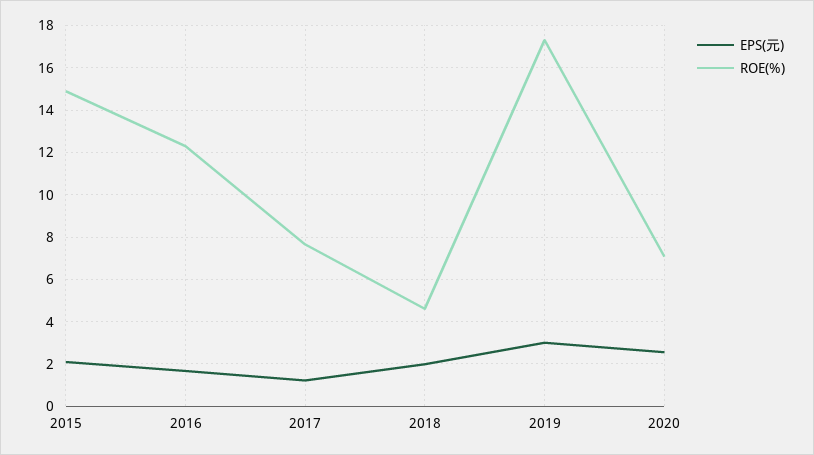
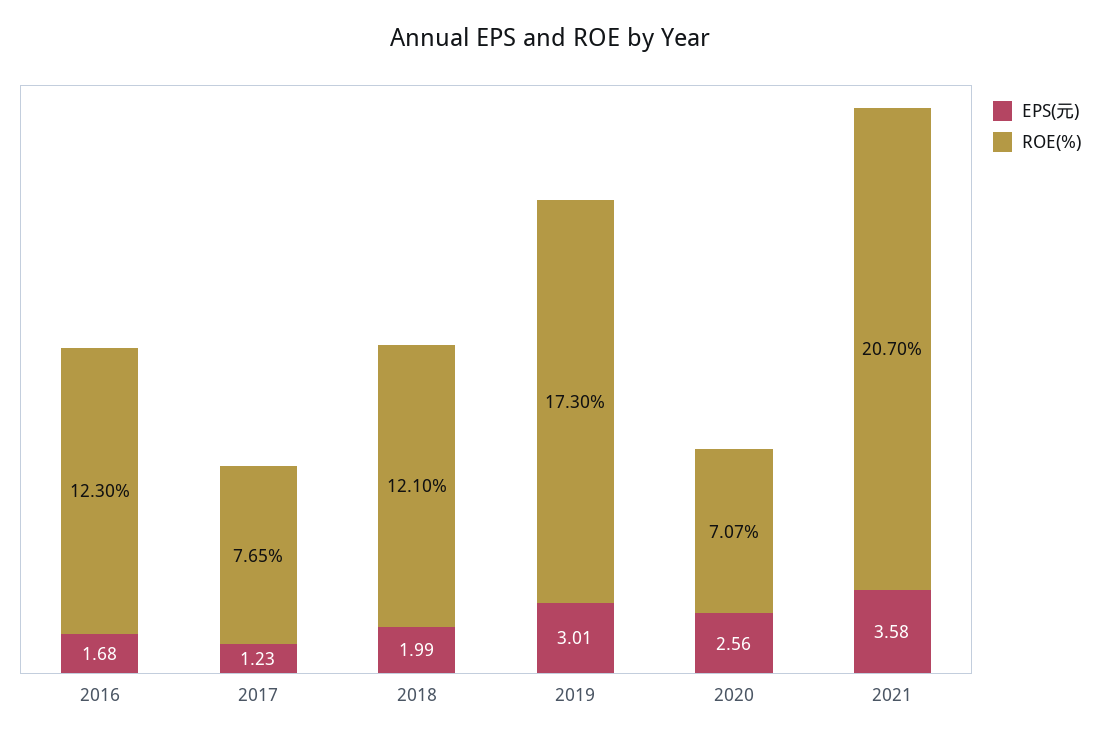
EPS(元), 2015: 2 -> none
ROE(%), 2015: 15 -> none
ROE(%), 2018: 4.5 -> 12.1
EPS(元), 2021: none -> 3.58
ROE(%), 2021: none -> 20.7

